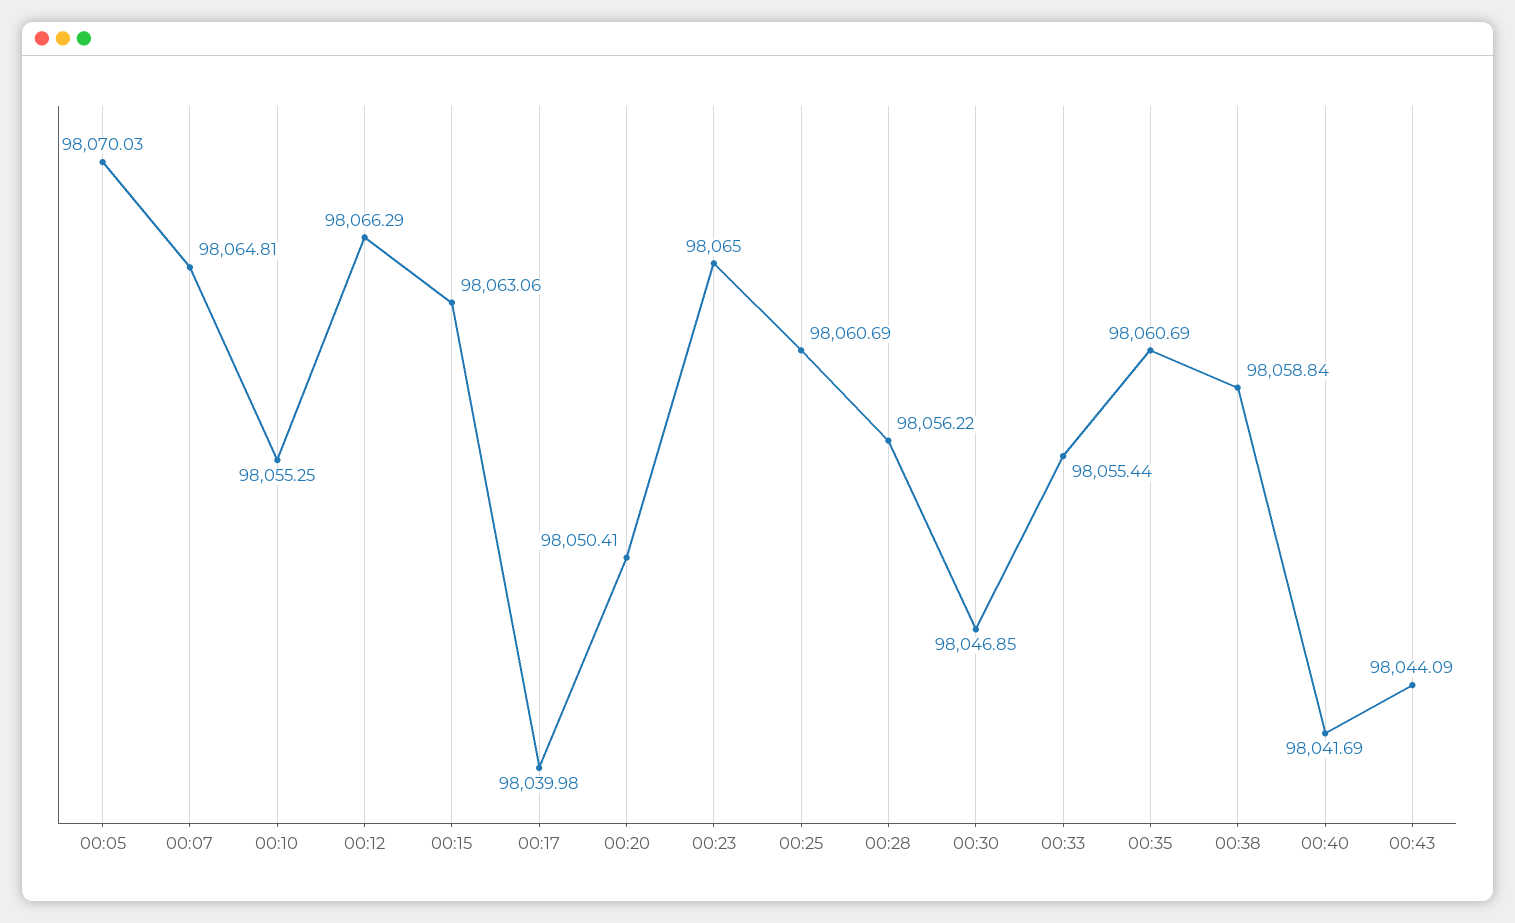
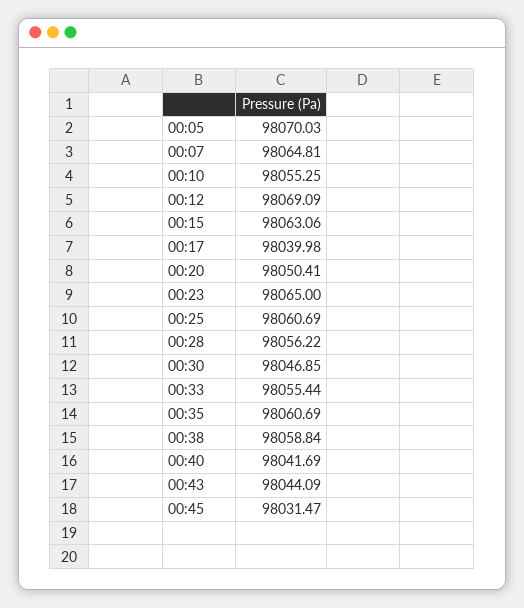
00:12: 98066.29 -> 98069.09
00:45: none -> 98031.47

